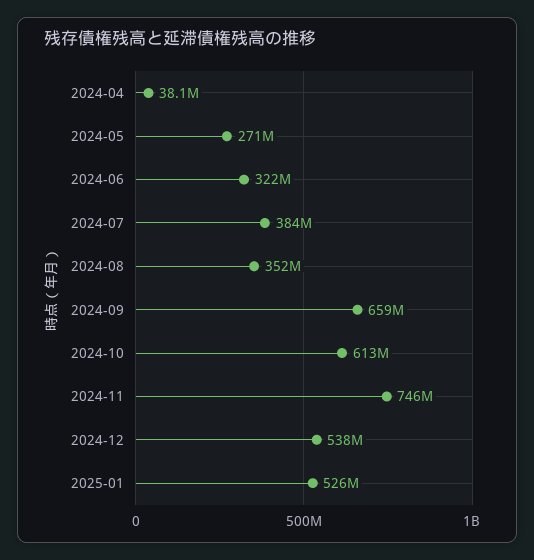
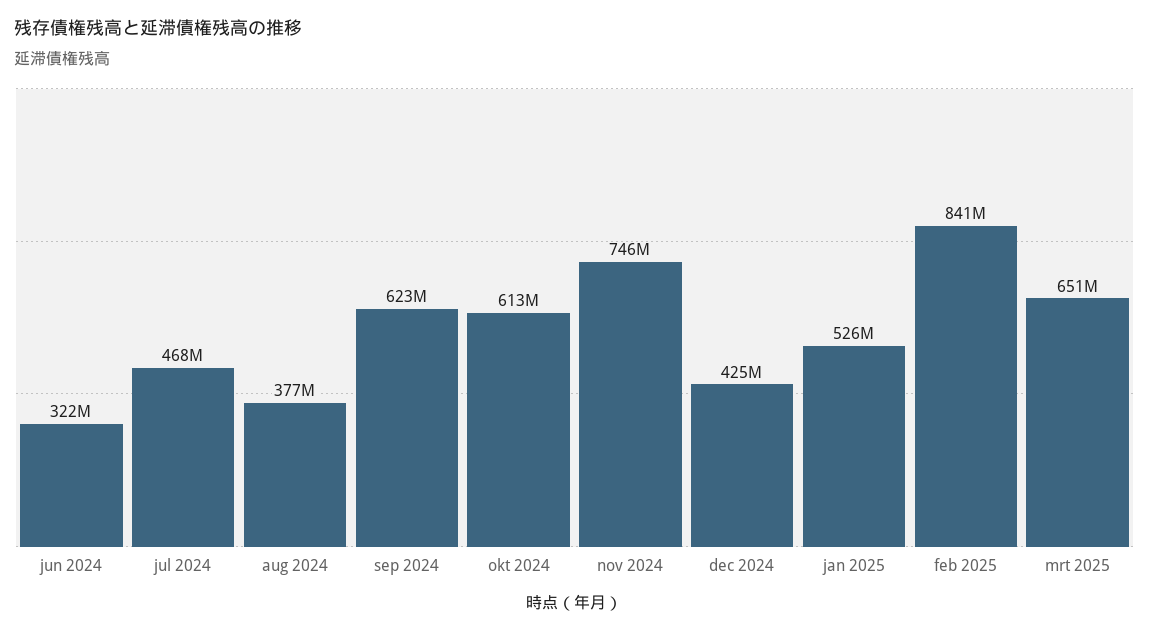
2024-04: 38100000 -> none
2024-05: 271000000 -> none
2024-07: 384000000 -> 468000000
2024-08: 352000000 -> 377000000
2024-09: 659000000 -> 623000000
2024-12: 538000000 -> 425000000
feb 2025: none -> 841000000
mrt 2025: none -> 651000000

